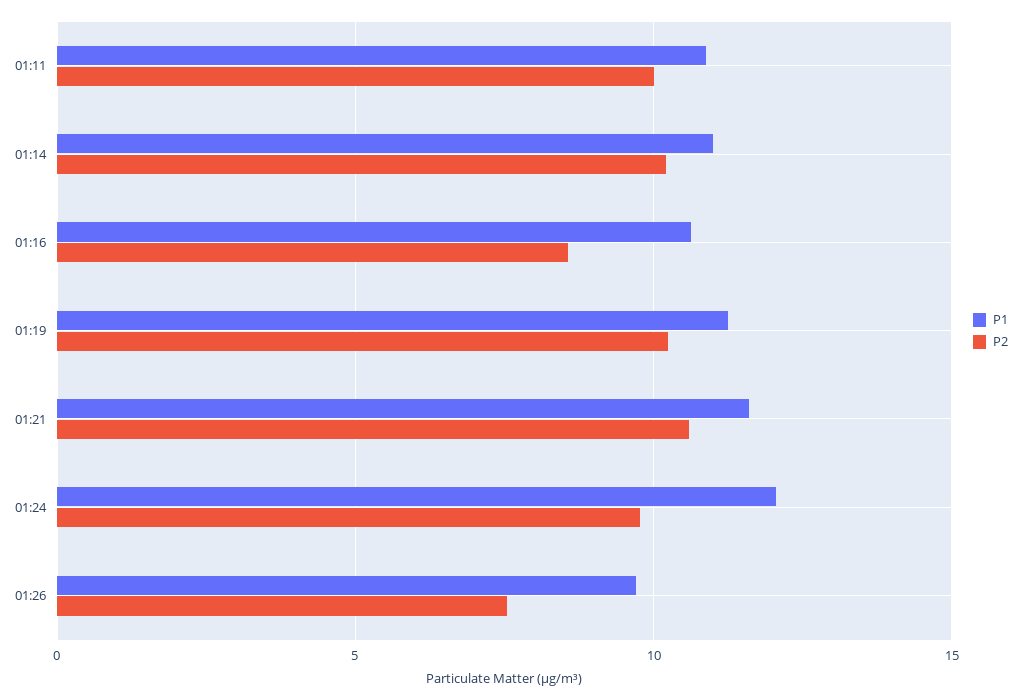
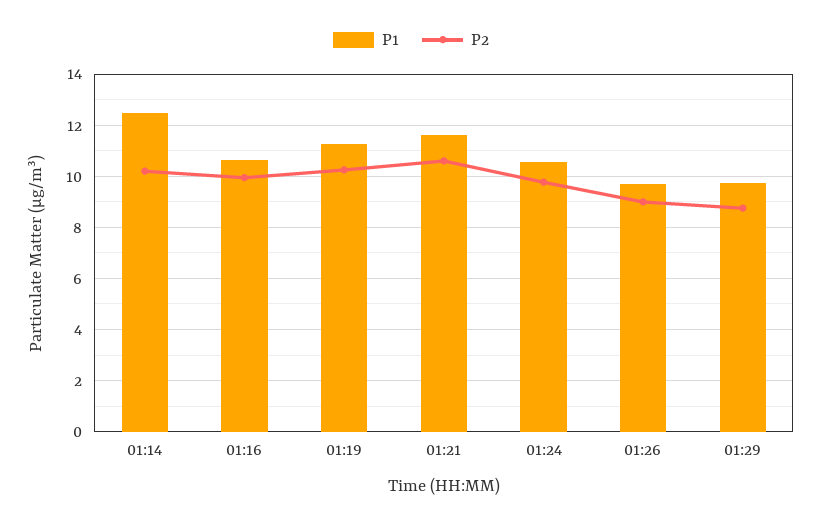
P1, 01:11: 11 -> none
P2, 01:11: 10 -> none
P1, 01:14: 11 -> 12.5
P2, 01:16: 8.5 -> 10
P1, 01:24: 12 -> 10.5
P2, 01:26: 7.5 -> 9
P1, 01:29: none -> 9.75
P2, 01:29: none -> 8.75

